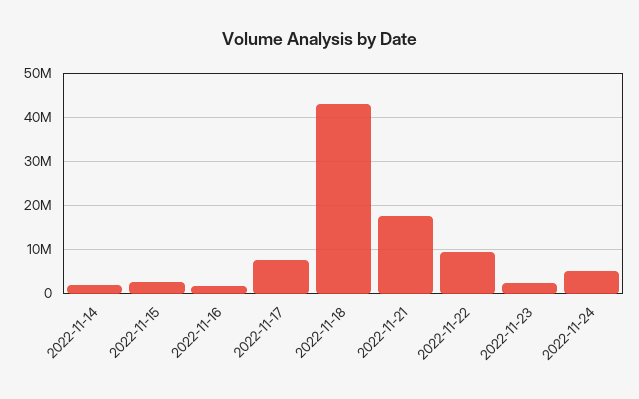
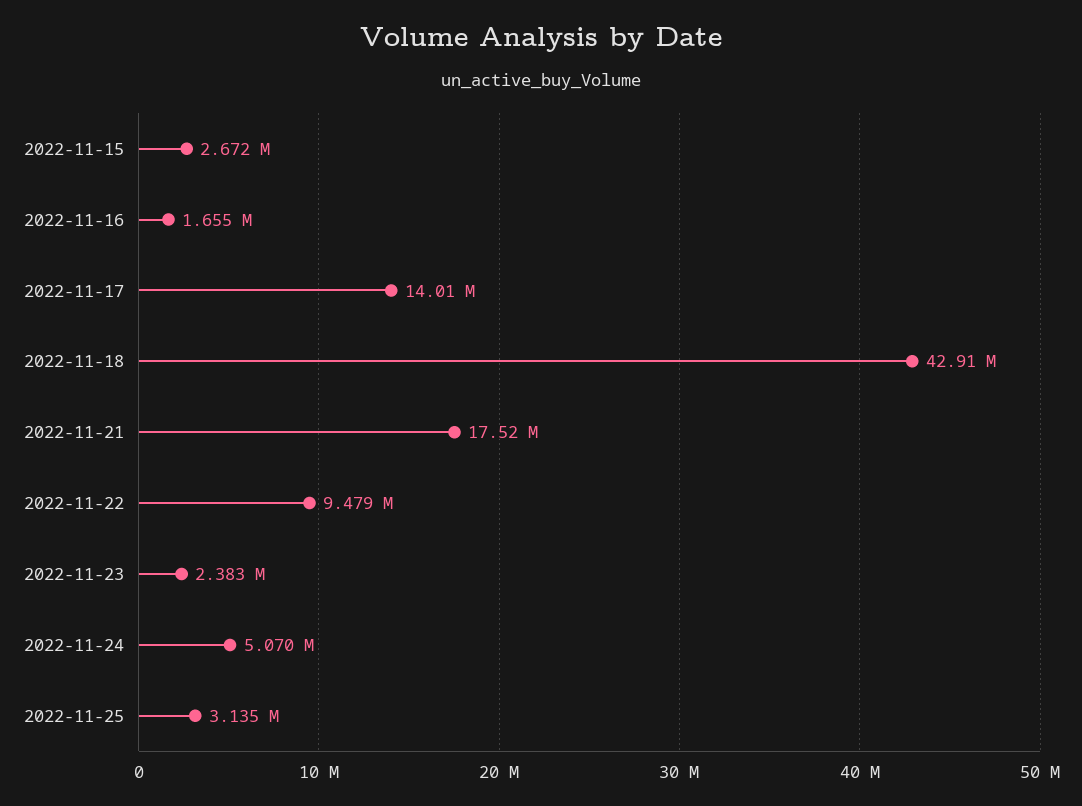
2022-11-14: 2000000 -> none
2022-11-17: 8000000 -> 14010000
2022-11-25: none -> 3135000

